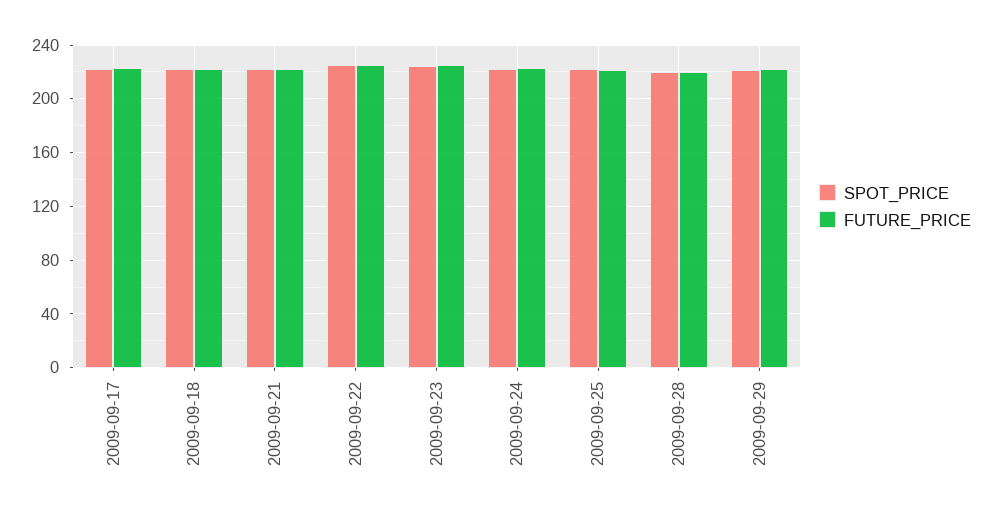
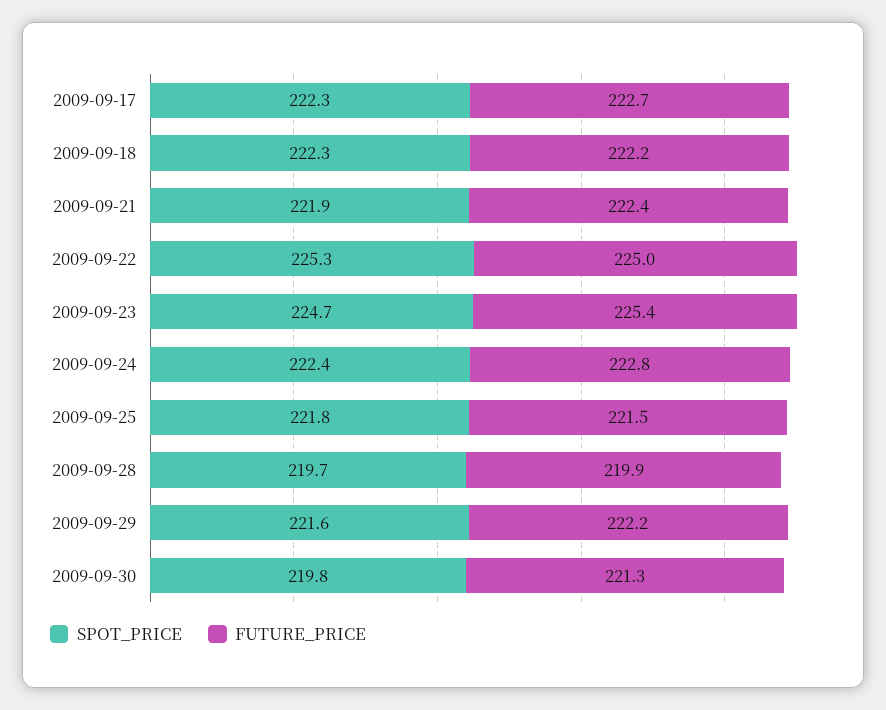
SPOT_PRICE, 2009-09-30: none -> 219.8
FUTURE_PRICE, 2009-09-30: none -> 221.3

